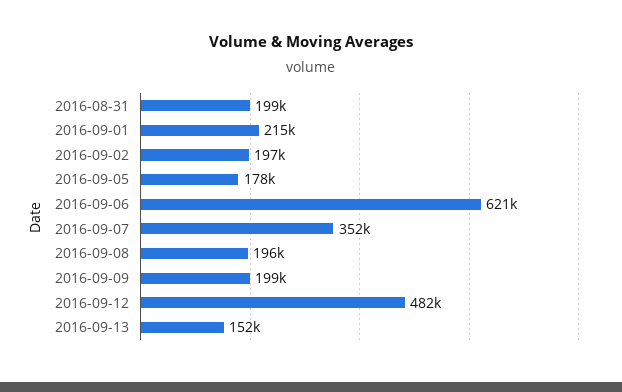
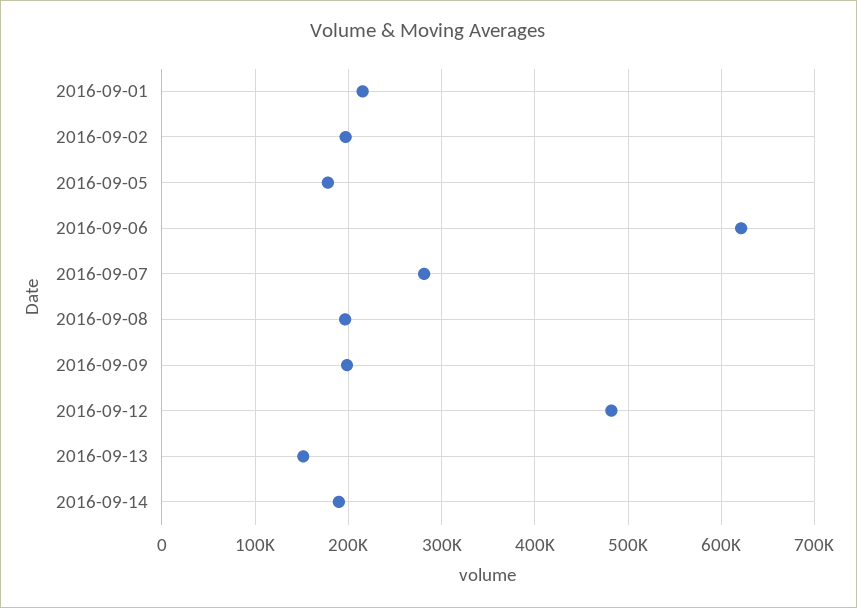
2016-08-31: 199000 -> none
2016-09-07: 352000 -> 280000
2016-09-14: none -> 190000

